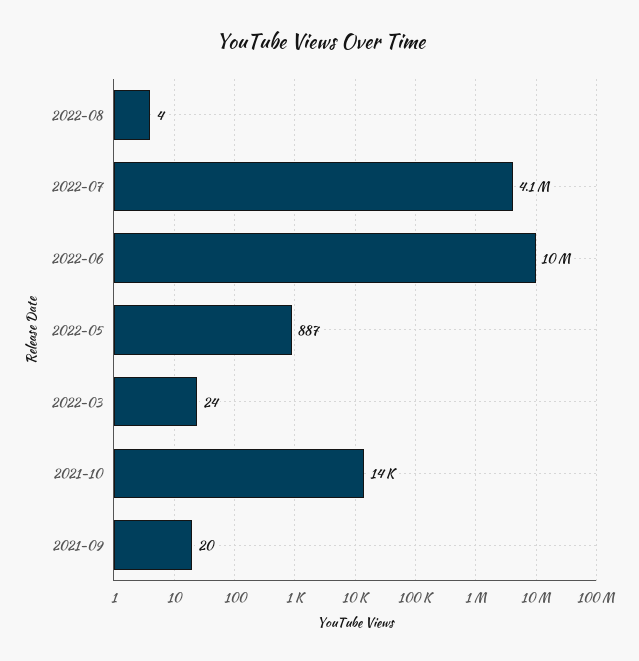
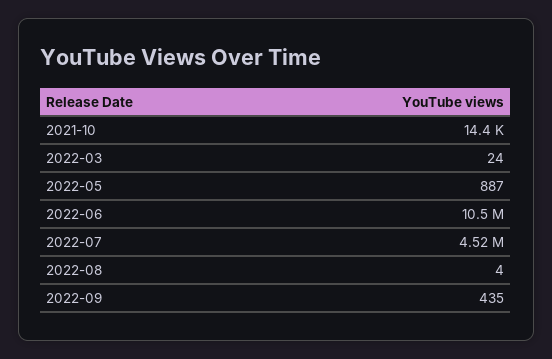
2022-07: 4100000 -> 4520000
2021-09: 20 -> none
2022-09: none -> 435

